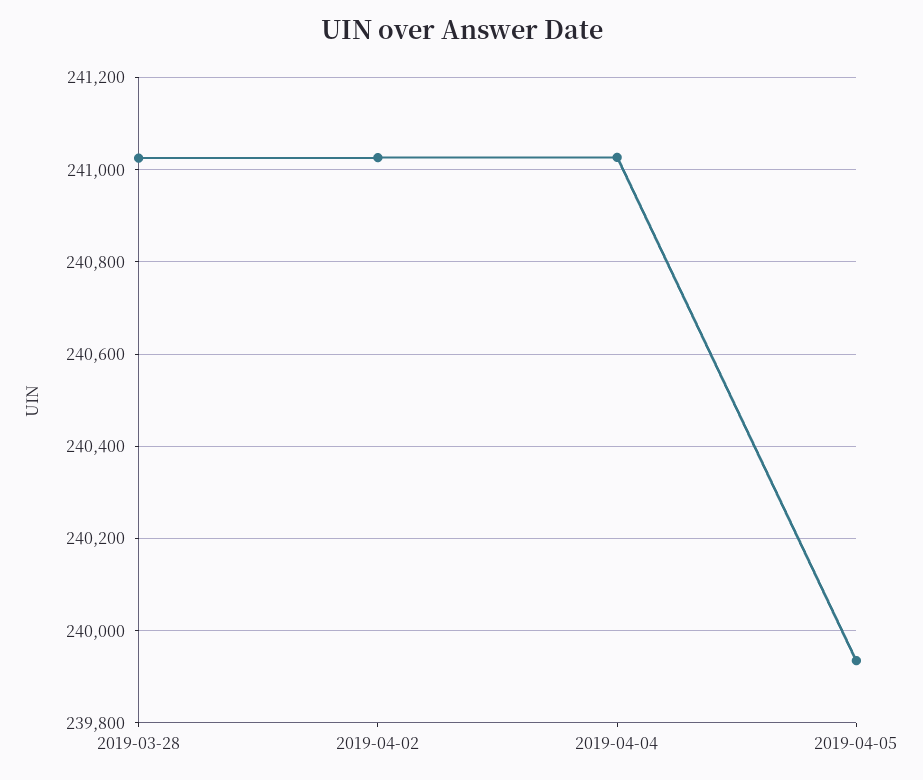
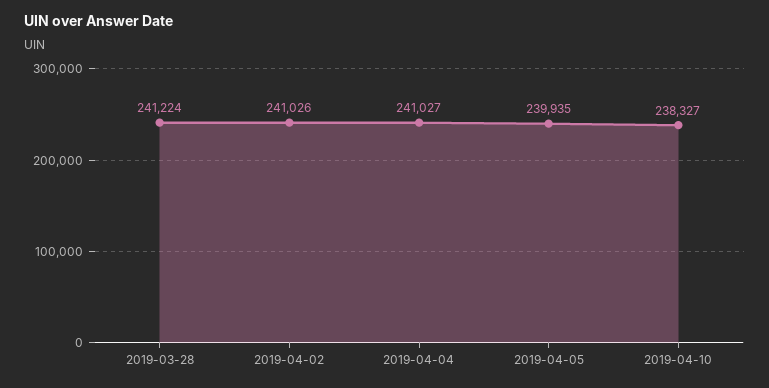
2019-03-28: 241020 -> 241224
2019-04-10: none -> 238327

